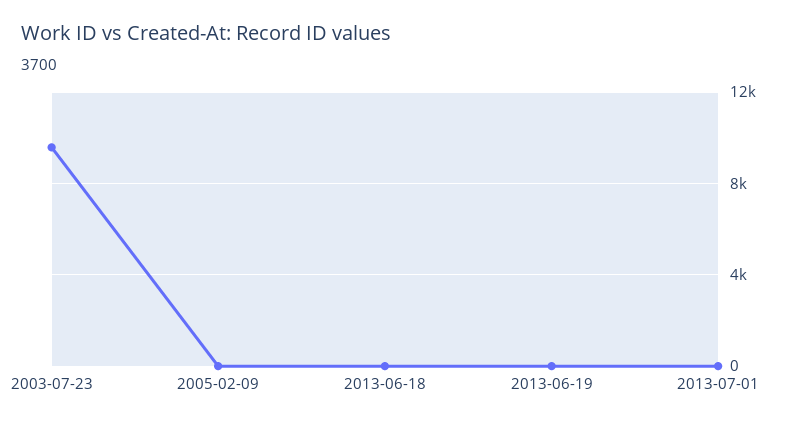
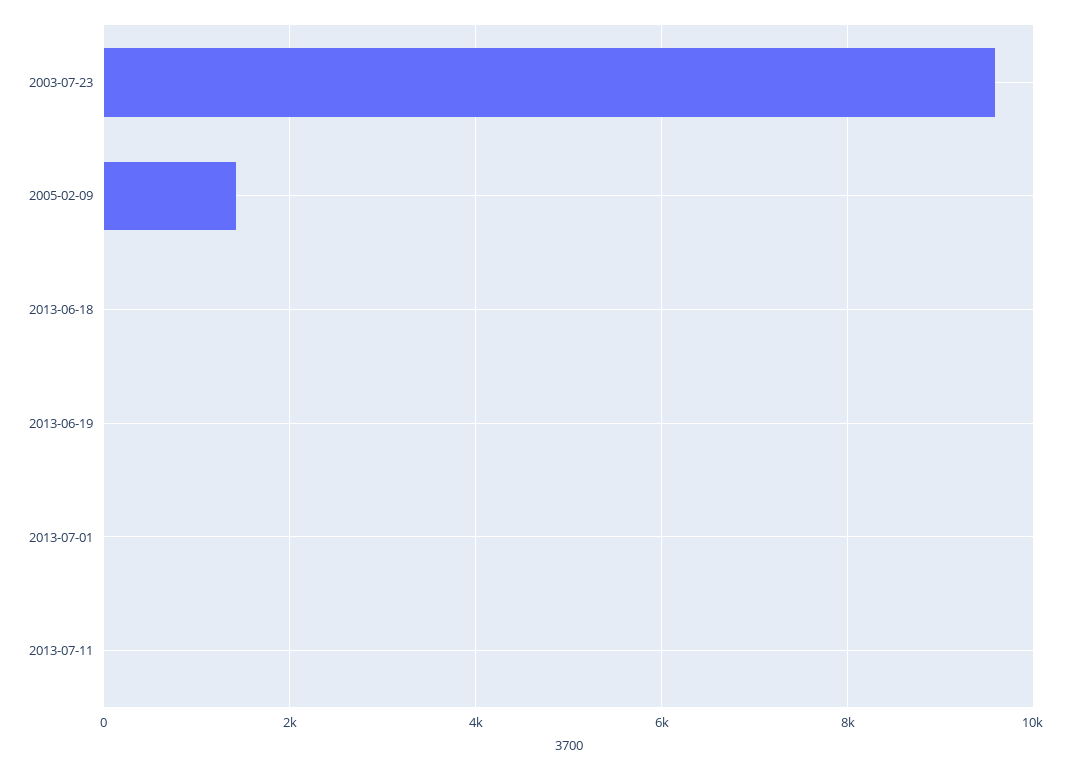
2005-02-09: 0 -> 1400
2013-07-11: none -> 0

